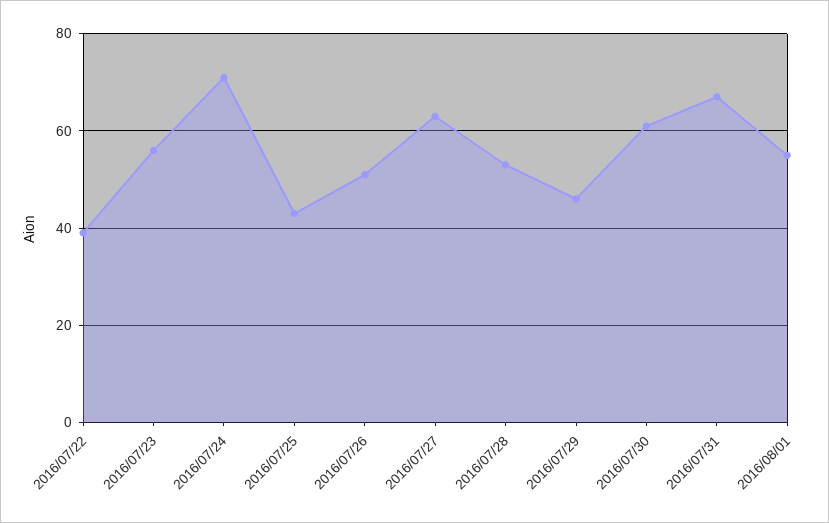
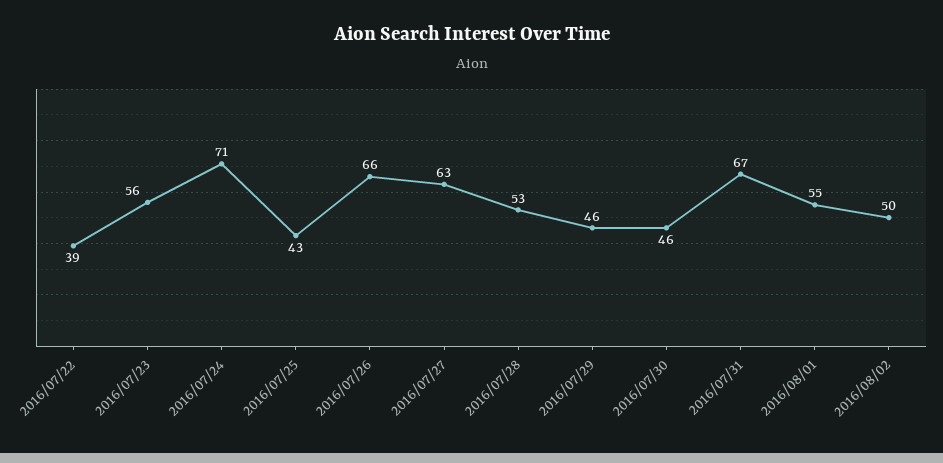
2016/07/26: 50 -> 66
2016/07/30: 60 -> 46
2016/08/02: none -> 50

